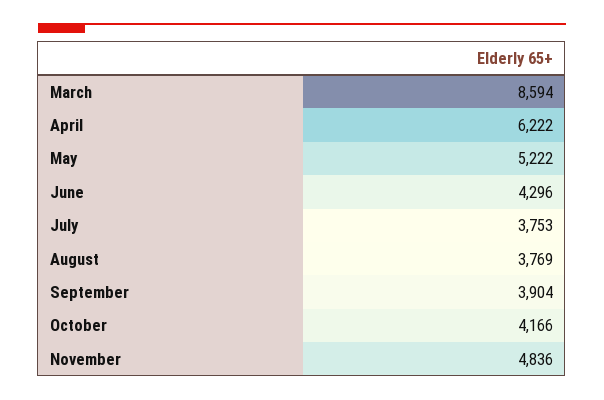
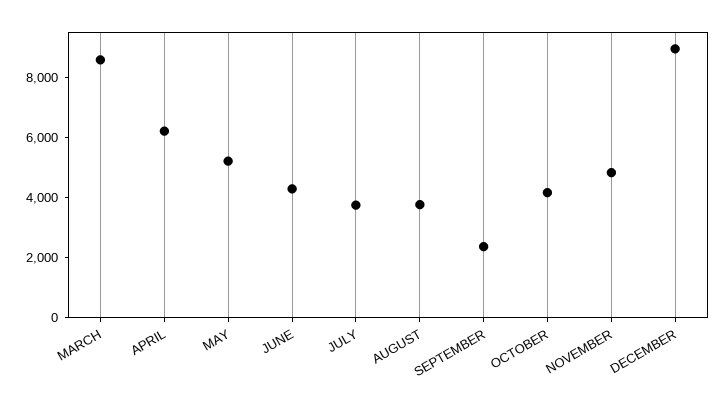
September: 3904 -> 2500
DECEMBER: none -> 9000

